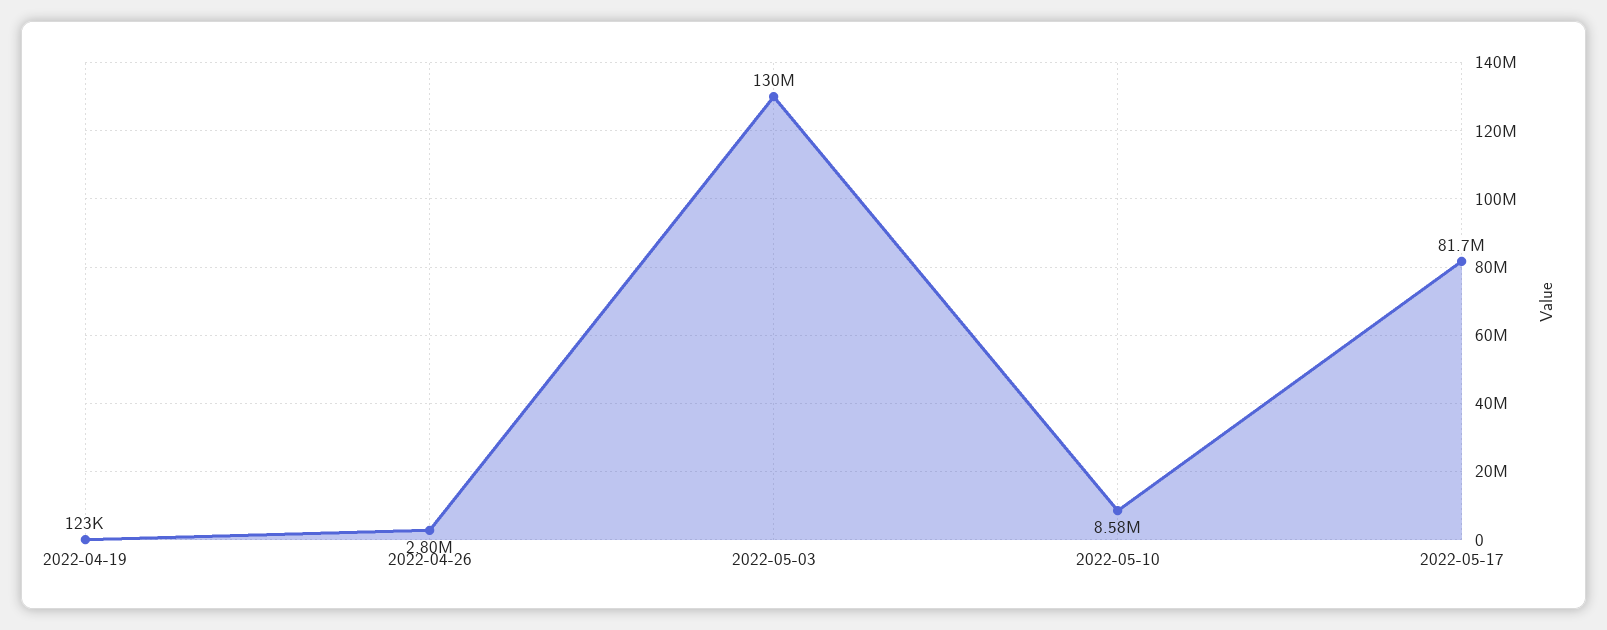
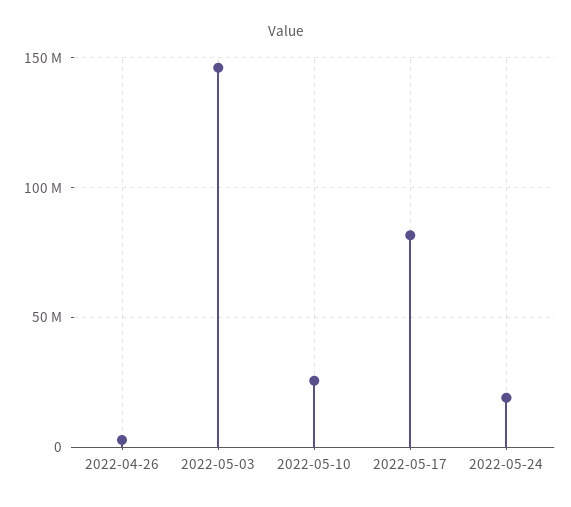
2022-04-19: 123000 -> none
2022-05-03: 130000000 -> 145000000
2022-05-10: 8580000 -> 25000000
2022-05-24: none -> 20000000

